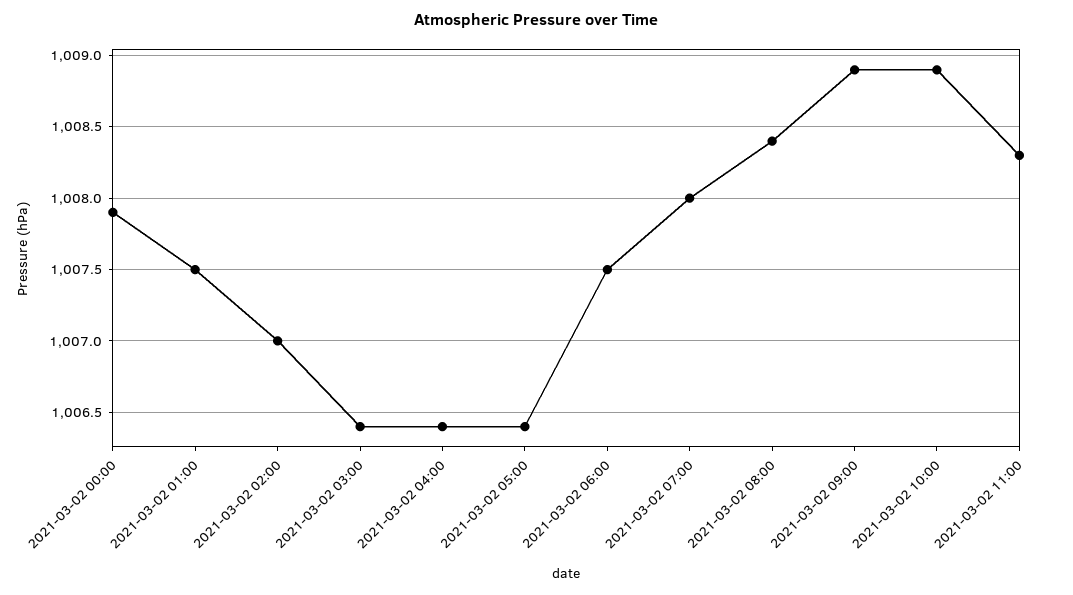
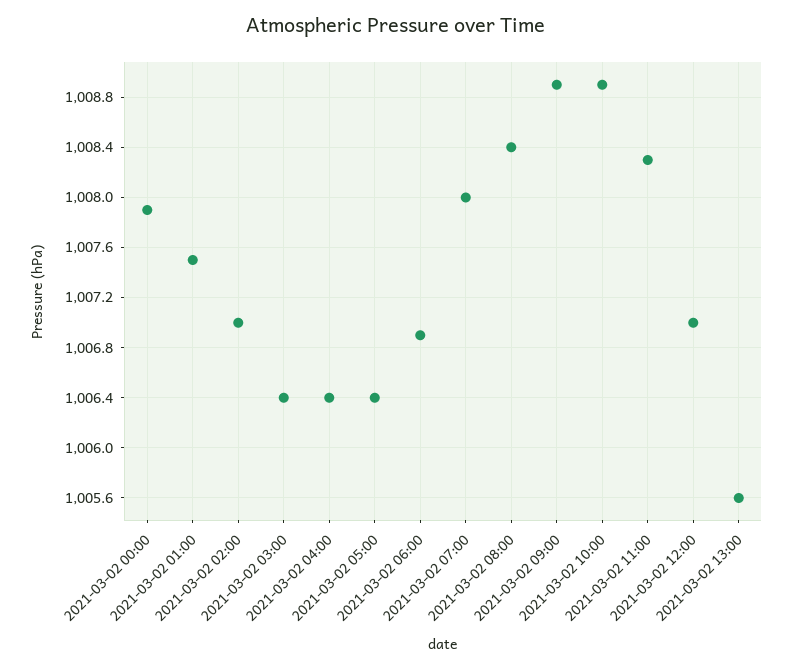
2021-03-02 06:00: 1007.5 -> 1006.9
2021-03-02 12:00: none -> 1007
2021-03-02 13:00: none -> 1005.6

